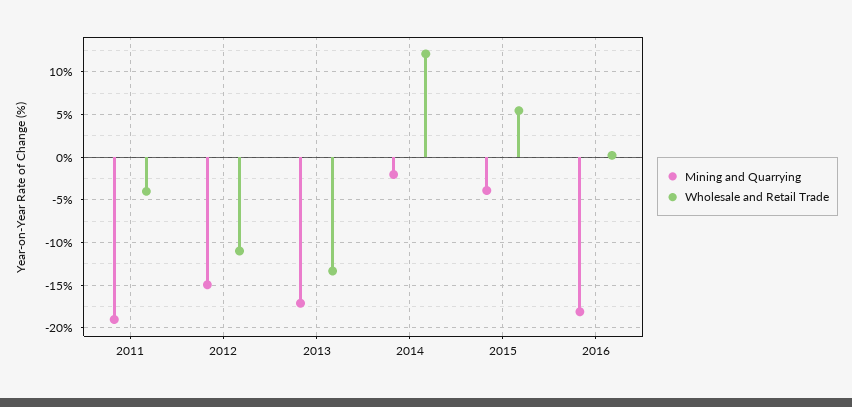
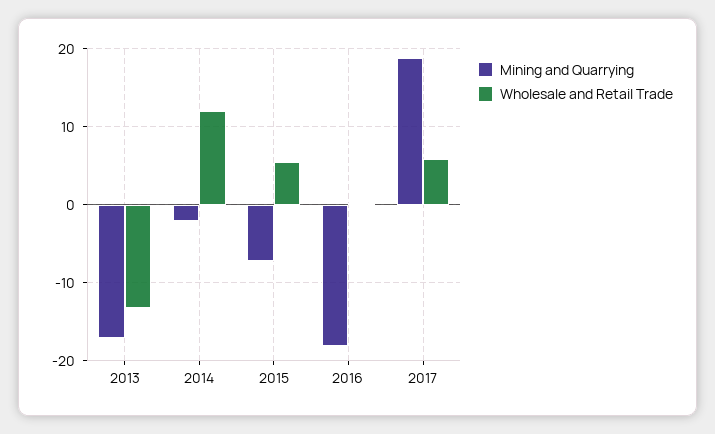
Mining and Quarrying, 2011: -19 -> none
Wholesale and Retail Trade, 2011: -4 -> none
Mining and Quarrying, 2012: -15 -> none
Wholesale and Retail Trade, 2012: -11 -> none
Mining and Quarrying, 2015: -4 -> -7
Mining and Quarrying, 2017: none -> 19
Wholesale and Retail Trade, 2017: none -> 6

